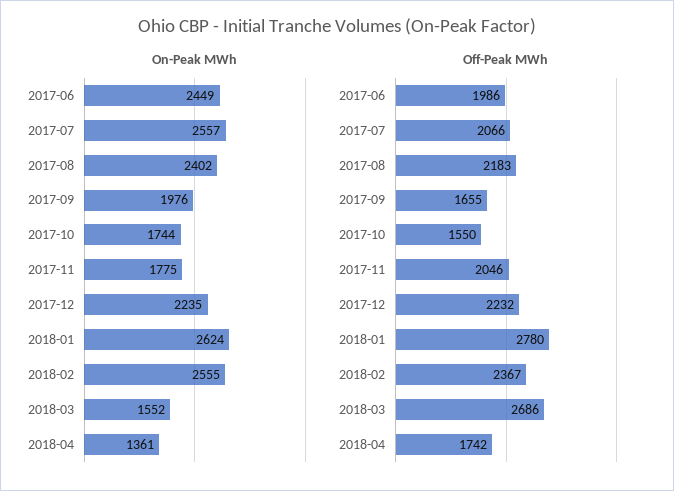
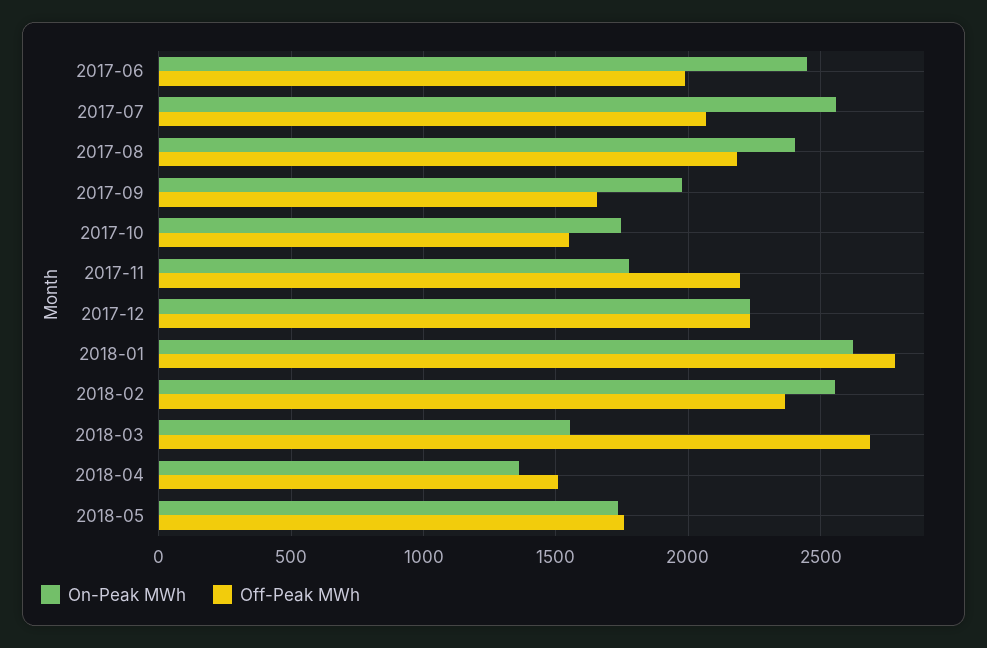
Off-Peak MWh, 2017-11: 2046 -> 2200
Off-Peak MWh, 2018-04: 1742 -> 1500
On-Peak MWh, 2018-05: none -> 1750
Off-Peak MWh, 2018-05: none -> 1750

